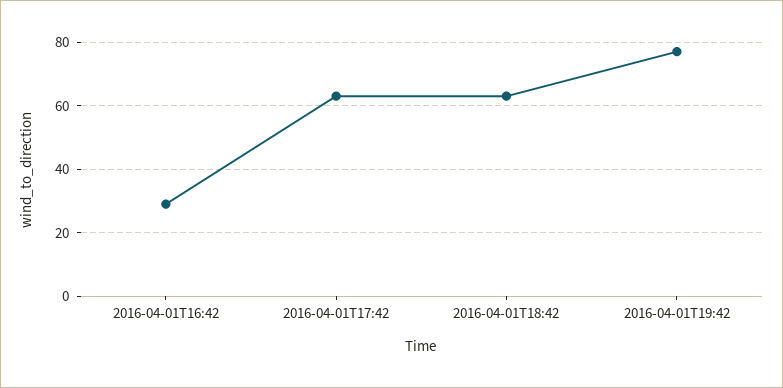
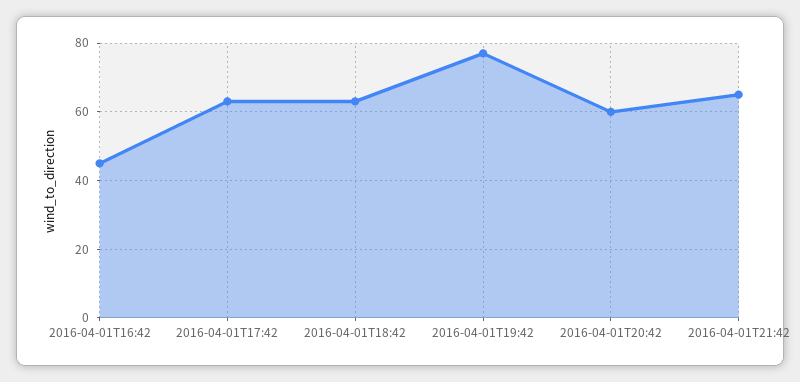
2016-04-01T16:42: 30 -> 45
2016-04-01T20:42: none -> 60
2016-04-01T21:42: none -> 65

